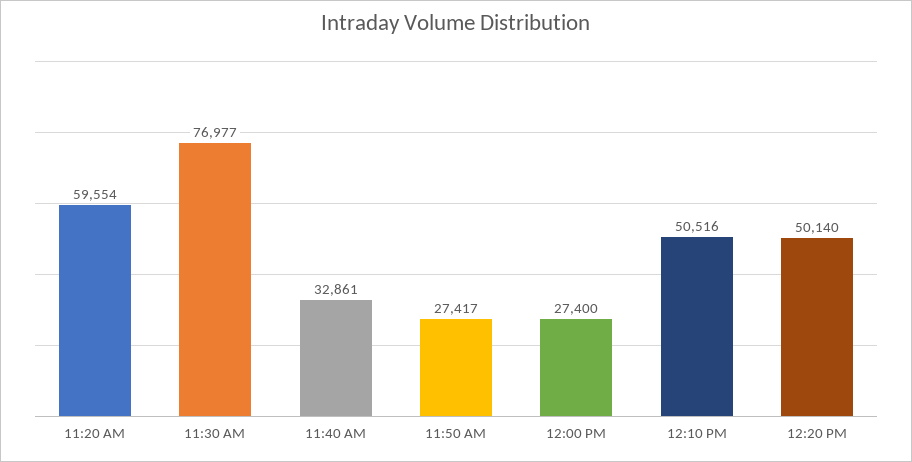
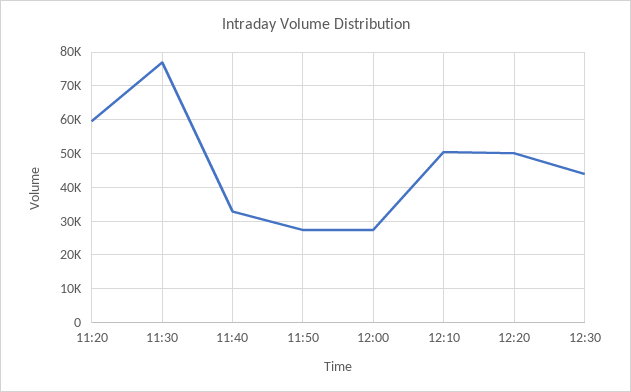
12:30: none -> 44000

